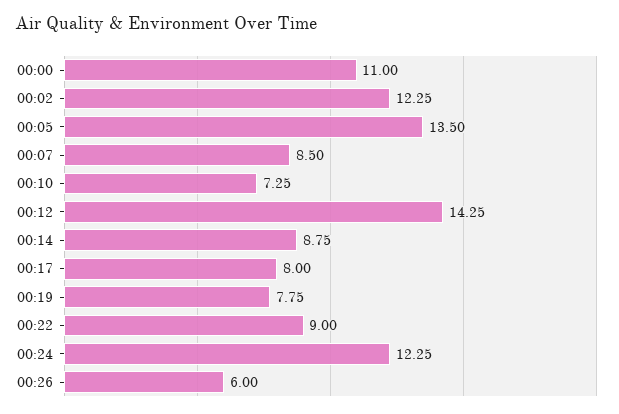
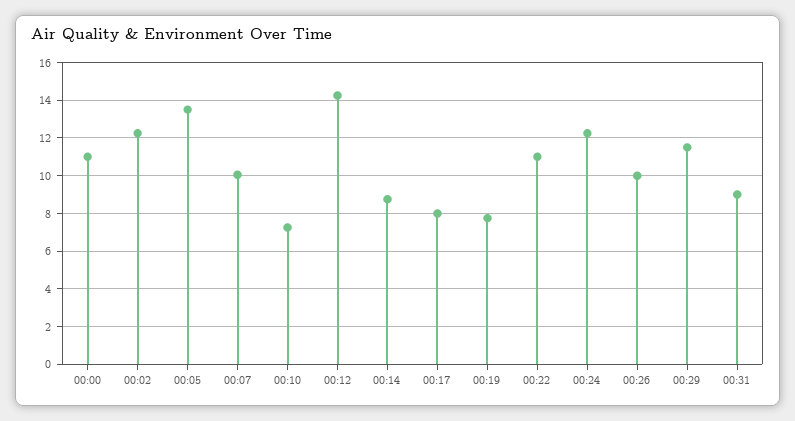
00:07: 8.5 -> 10
00:22: 9 -> 11
00:26: 6 -> 10
00:29: none -> 11.5
00:31: none -> 9

